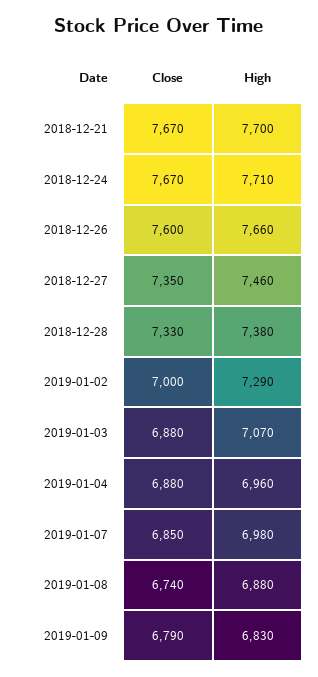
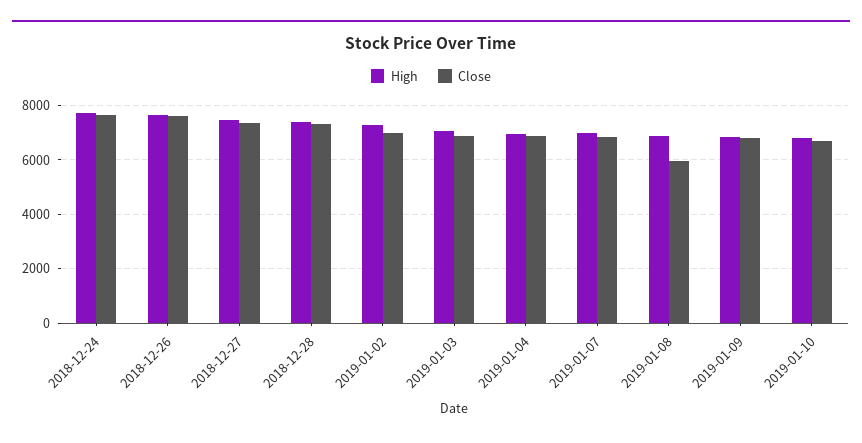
Close, 2018-12-21: 7670 -> none
High, 2018-12-21: 7700 -> none
Close, 2019-01-08: 6740 -> 6000
High, 2019-01-10: none -> 6750
Close, 2019-01-10: none -> 6750

